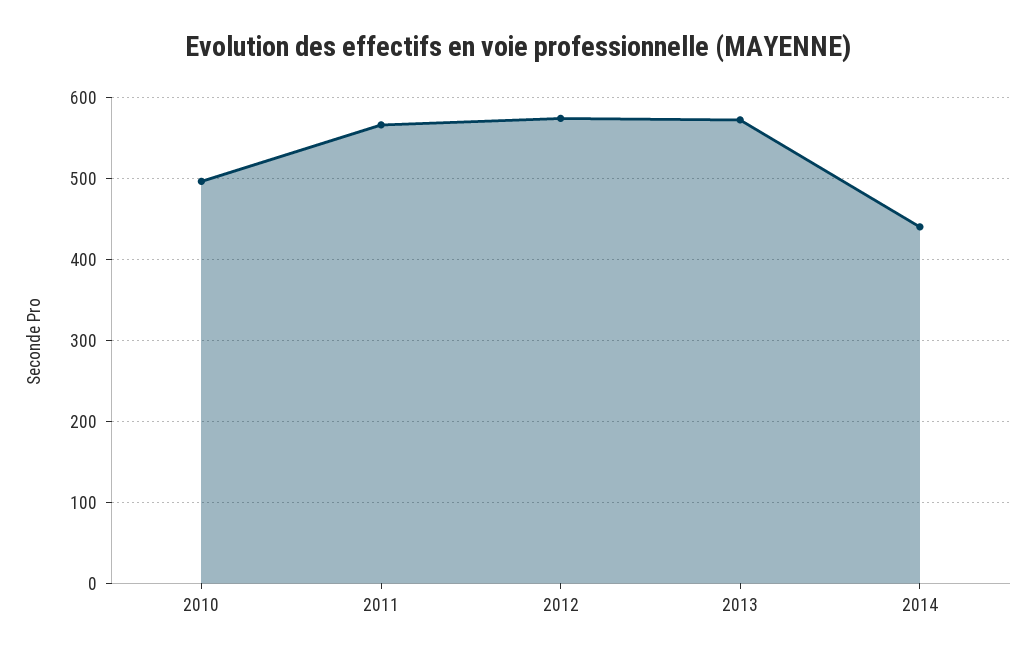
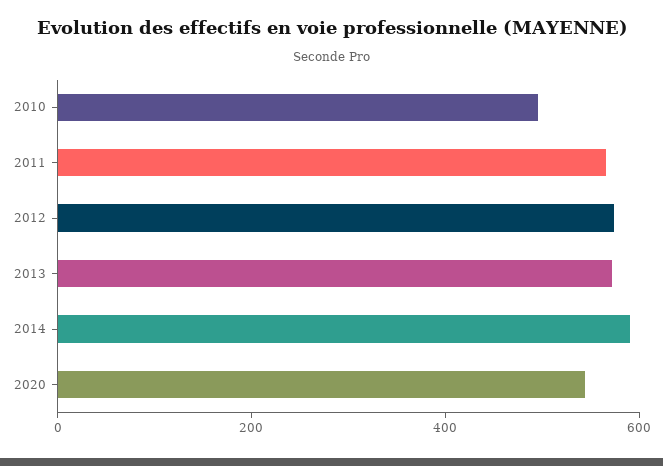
2014: 440 -> 600
2020: none -> 550

